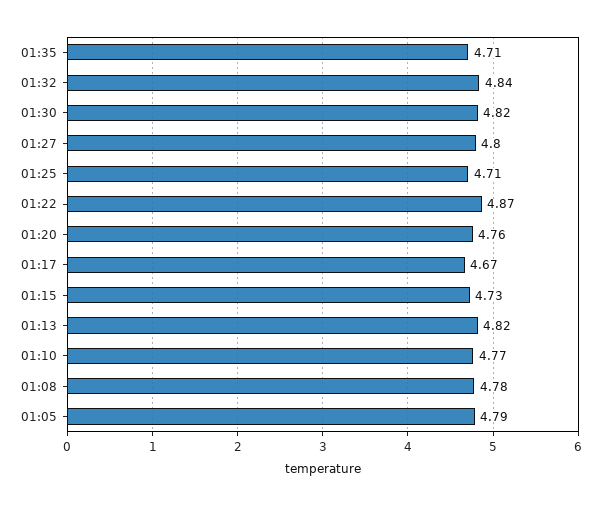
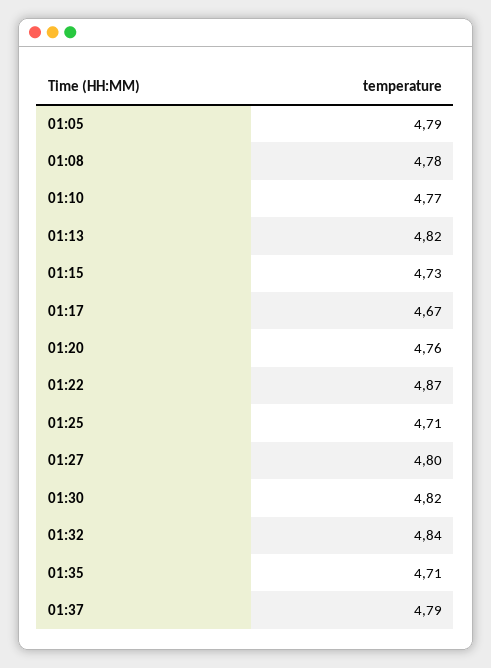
01:37: none -> 4.79

